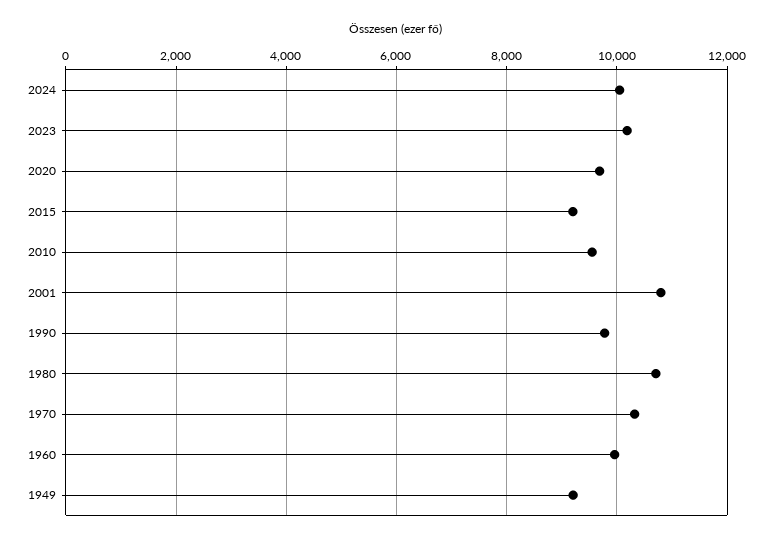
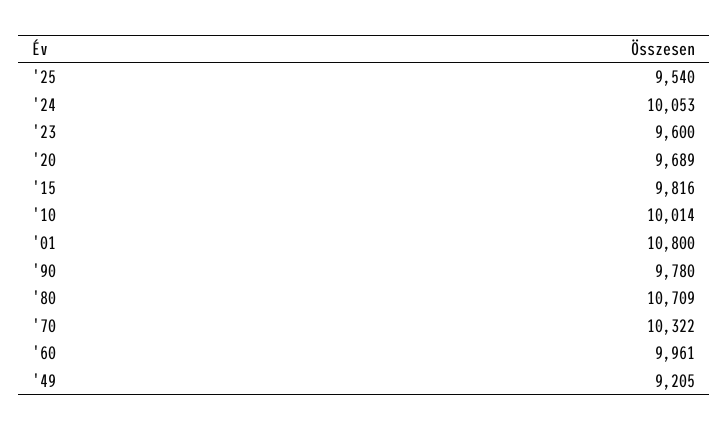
2023: 10200 -> 9600
2015: 9200 -> 9816
2010: 9600 -> 10014
'25: none -> 9540

